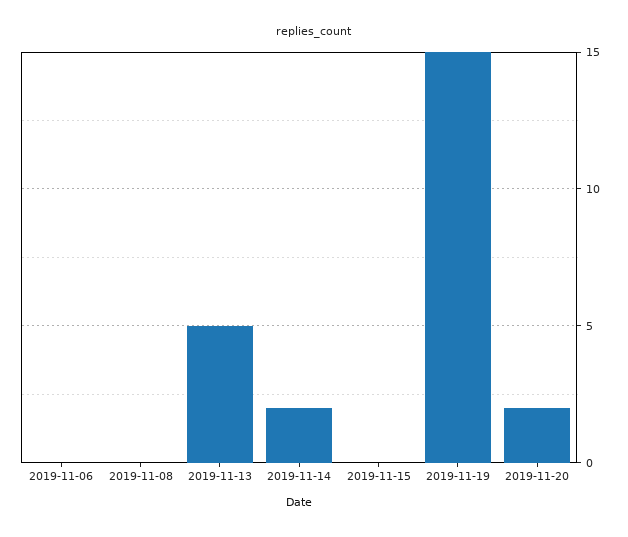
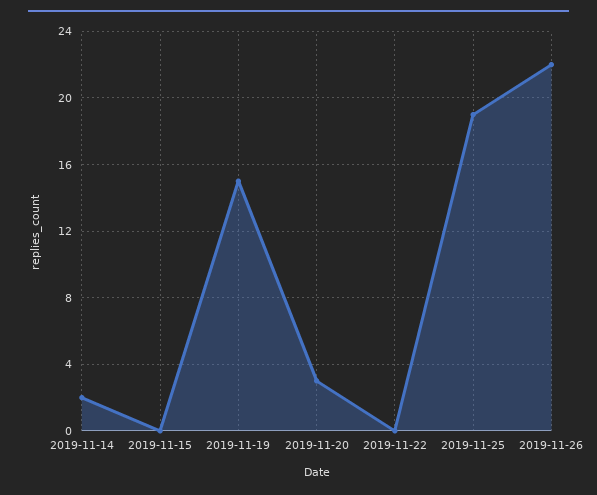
2019-11-06: 0 -> none
2019-11-08: 0 -> none
2019-11-13: 5 -> none
2019-11-20: 2 -> 3
2019-11-22: none -> 0
2019-11-25: none -> 19
2019-11-26: none -> 22

